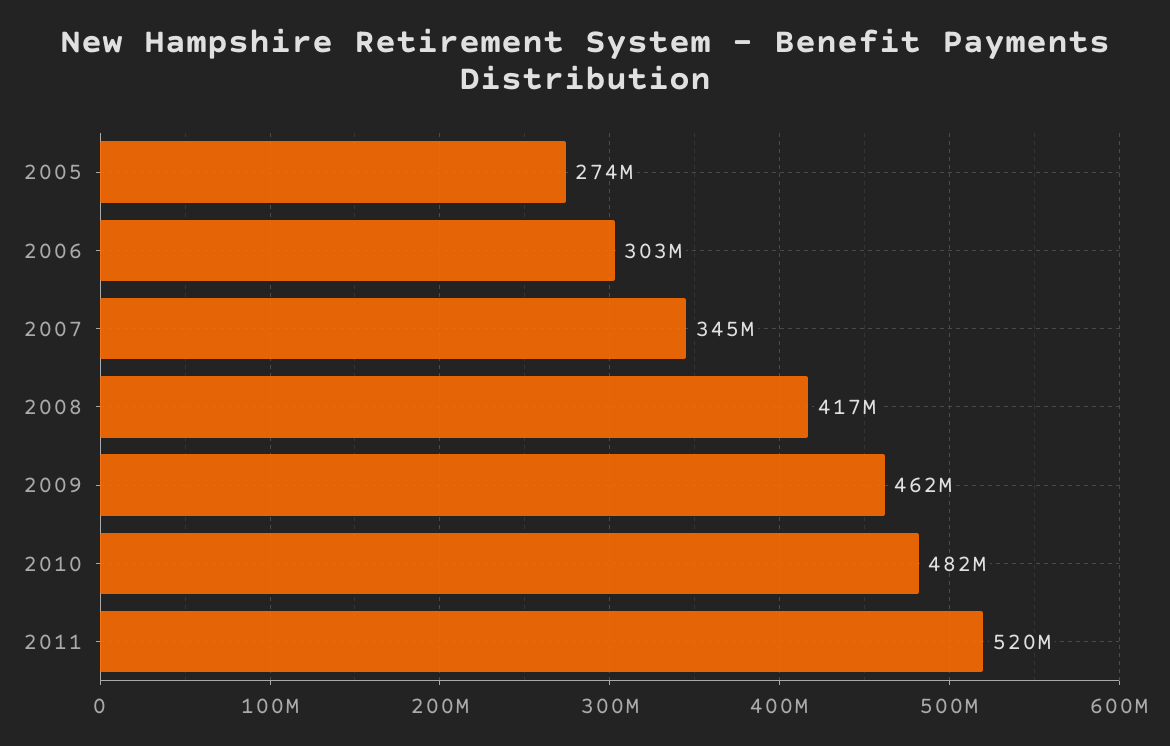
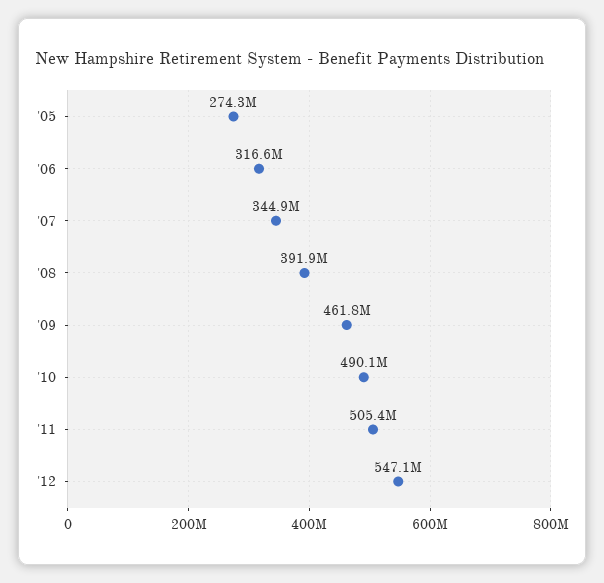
2006: 303000000 -> 316600000
2008: 417000000 -> 391900000
2010: 482000000 -> 490100000
2011: 520000000 -> 505400000
'12: none -> 547100000

